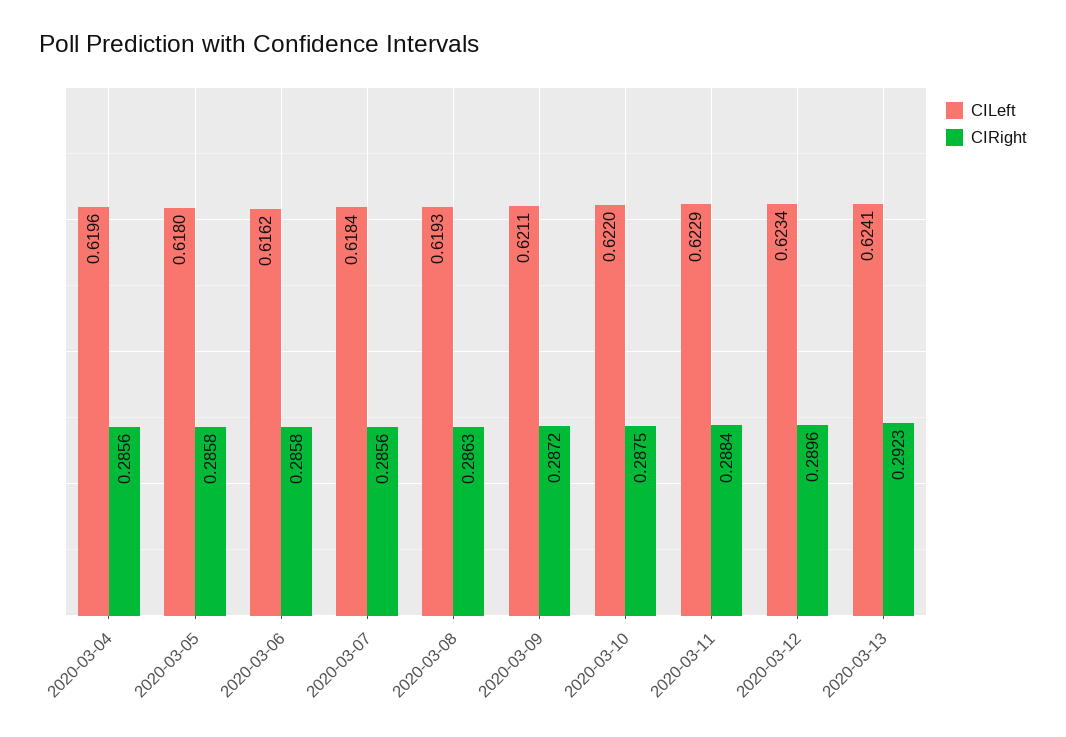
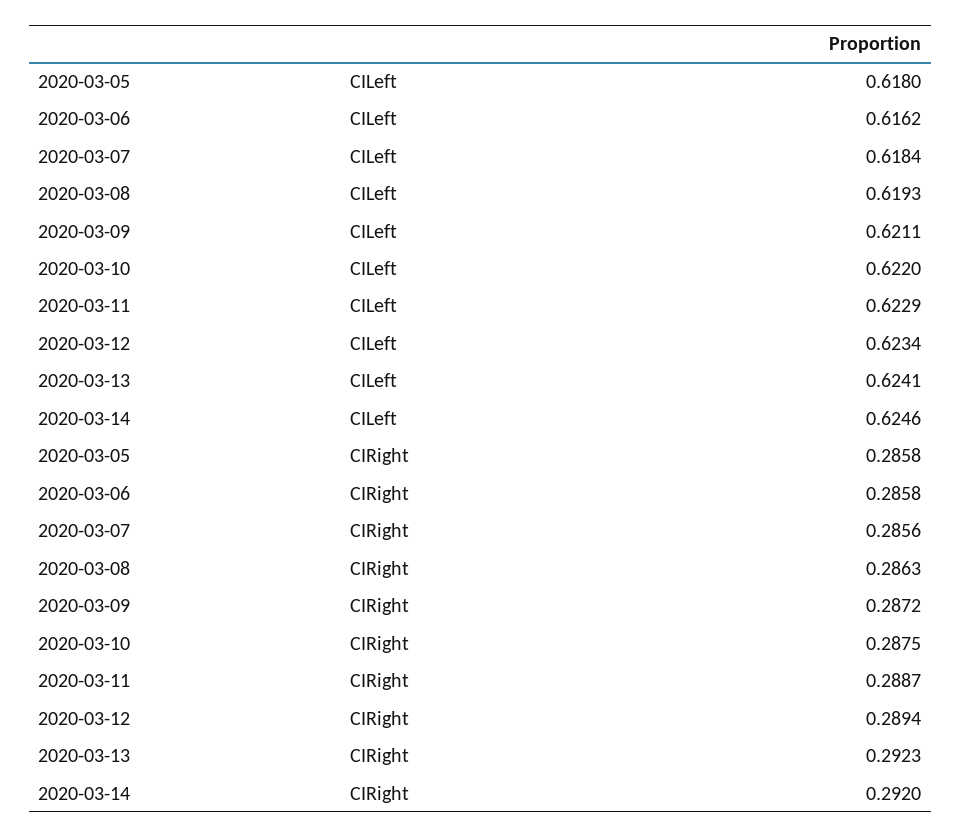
CILeft, 2020-03-04: 0.6196 -> none
CIRight, 2020-03-04: 0.2856 -> none
CIRight, 2020-03-11: 0.2884 -> 0.2887
CIRight, 2020-03-12: 0.2896 -> 0.2894
CILeft, 2020-03-14: none -> 0.6246
CIRight, 2020-03-14: none -> 0.292

